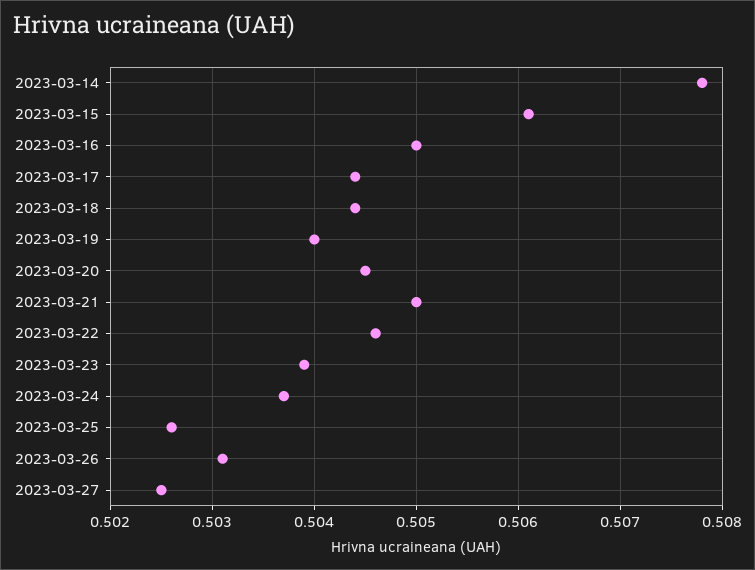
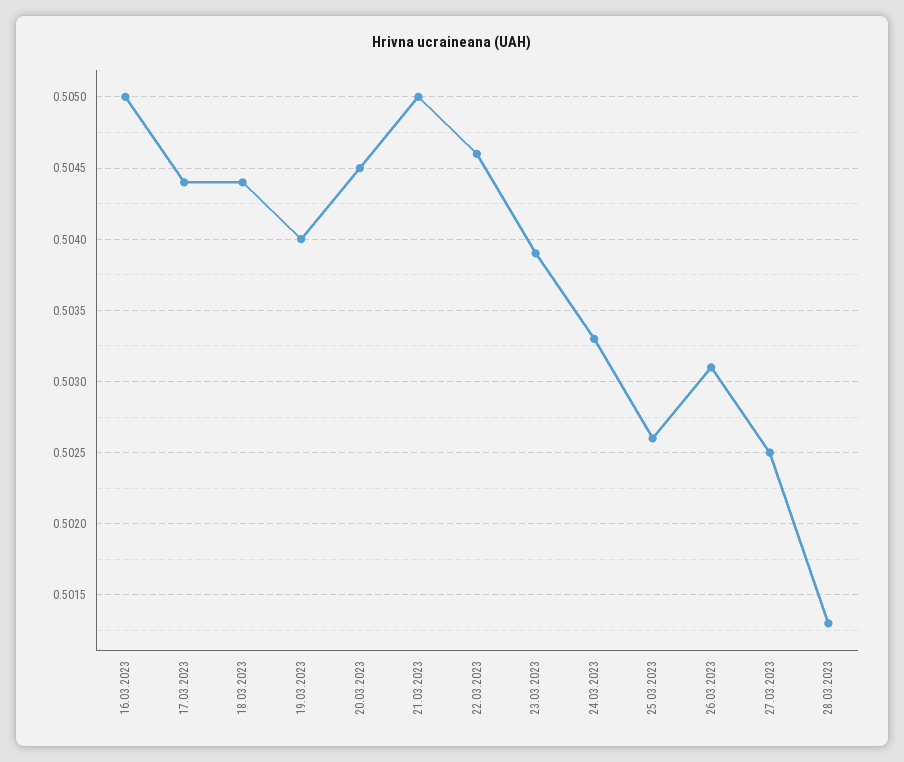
2023-03-14: 0.5078 -> none
2023-03-15: 0.5061 -> none
2023-03-24: 0.5037 -> 0.5033
28.03.2023: none -> 0.5013

